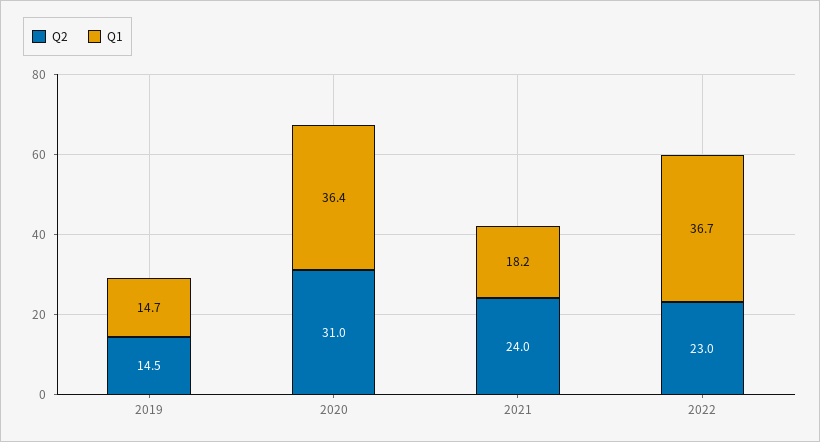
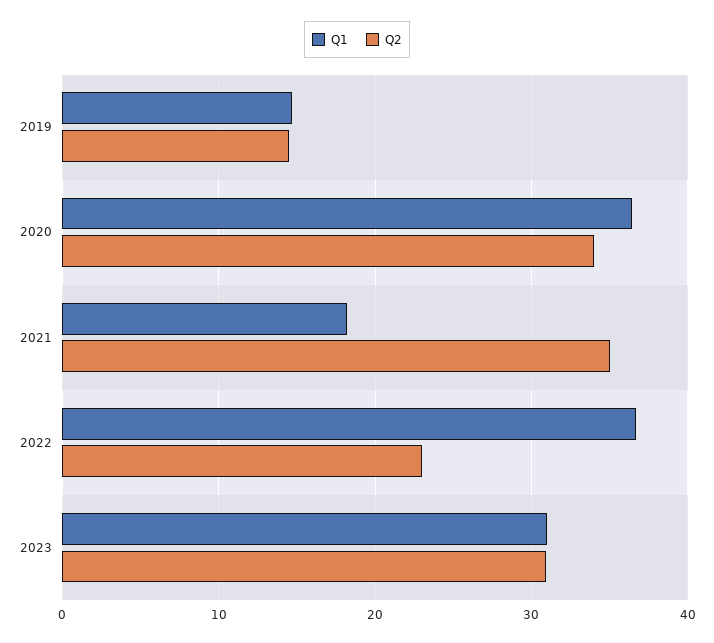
Q2, 2020: 31 -> 34
Q2, 2021: 24 -> 35
Q1, 2023: none -> 31
Q2, 2023: none -> 31

